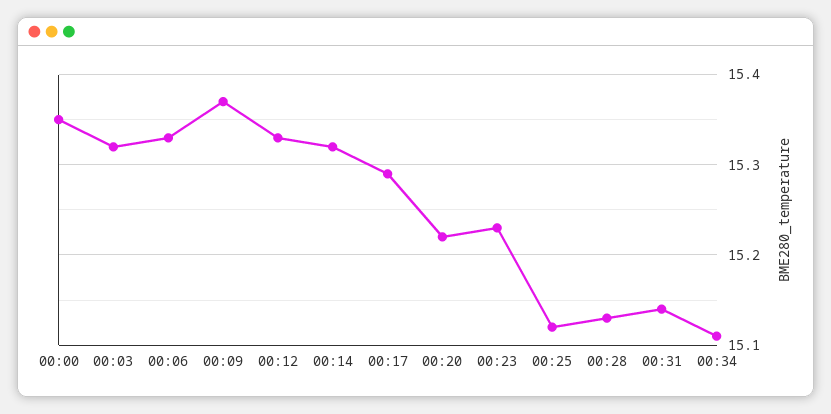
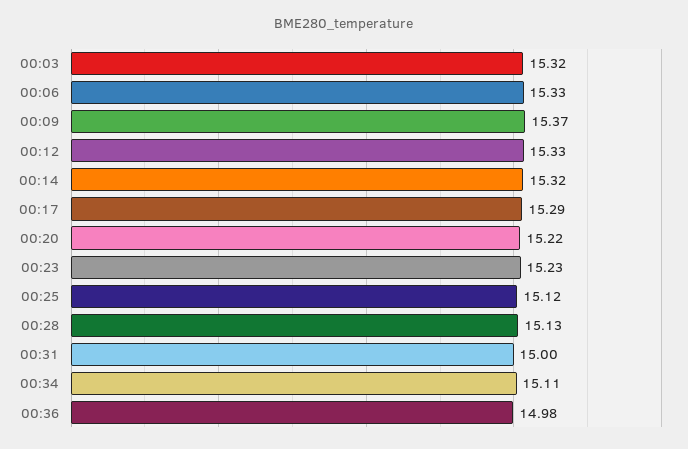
00:00: 15.35 -> none
00:31: 15.14 -> 15
00:36: none -> 14.98

